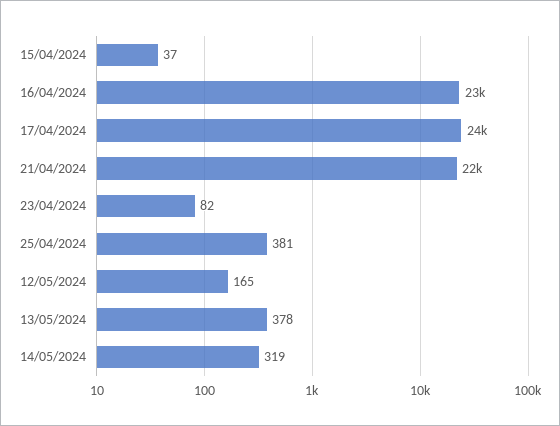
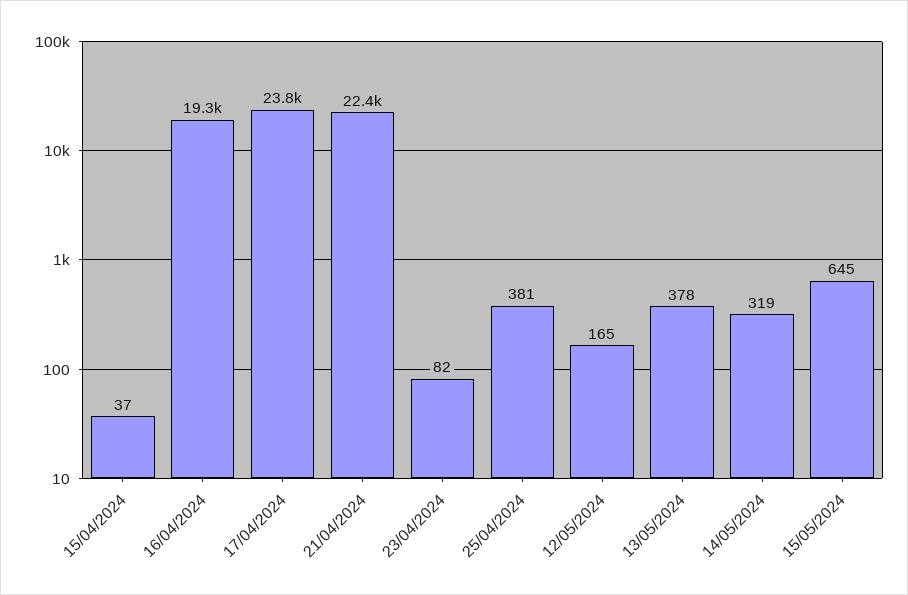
16/04/2024: 23000 -> 19300
15/05/2024: none -> 645

